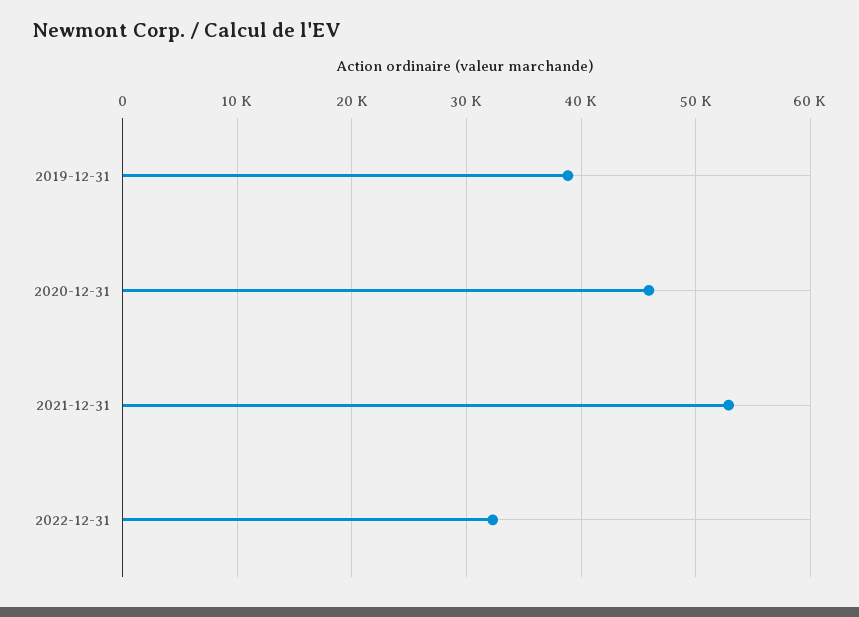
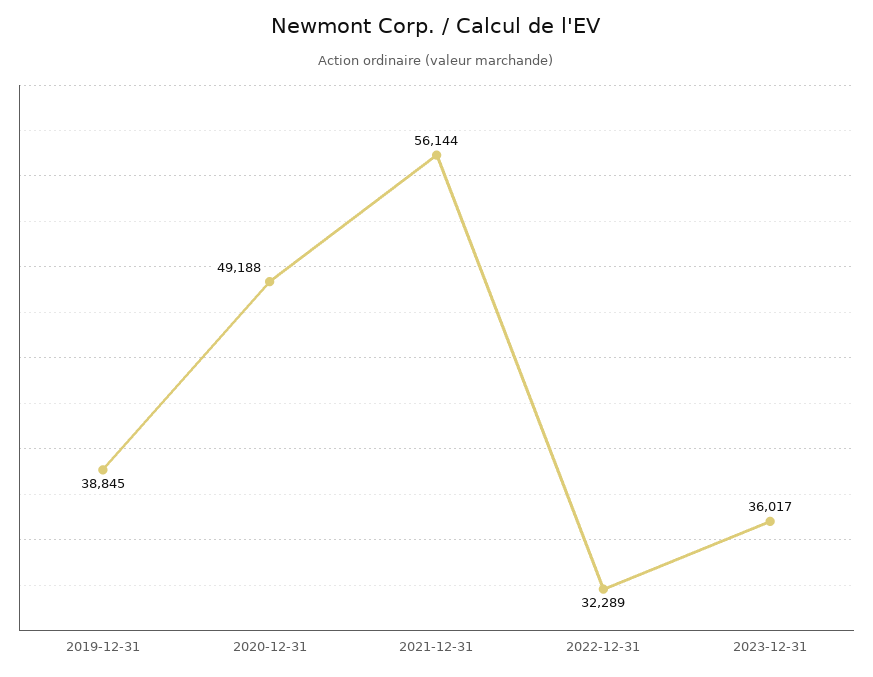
2020-12-31: 46000 -> 49188
2021-12-31: 53000 -> 56144
2023-12-31: none -> 36017

